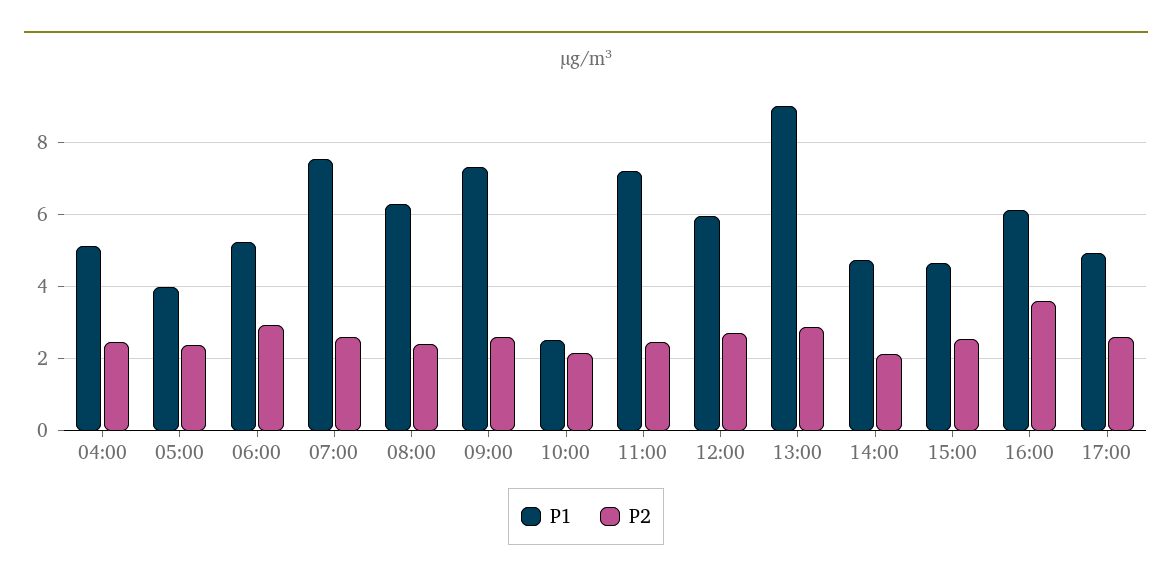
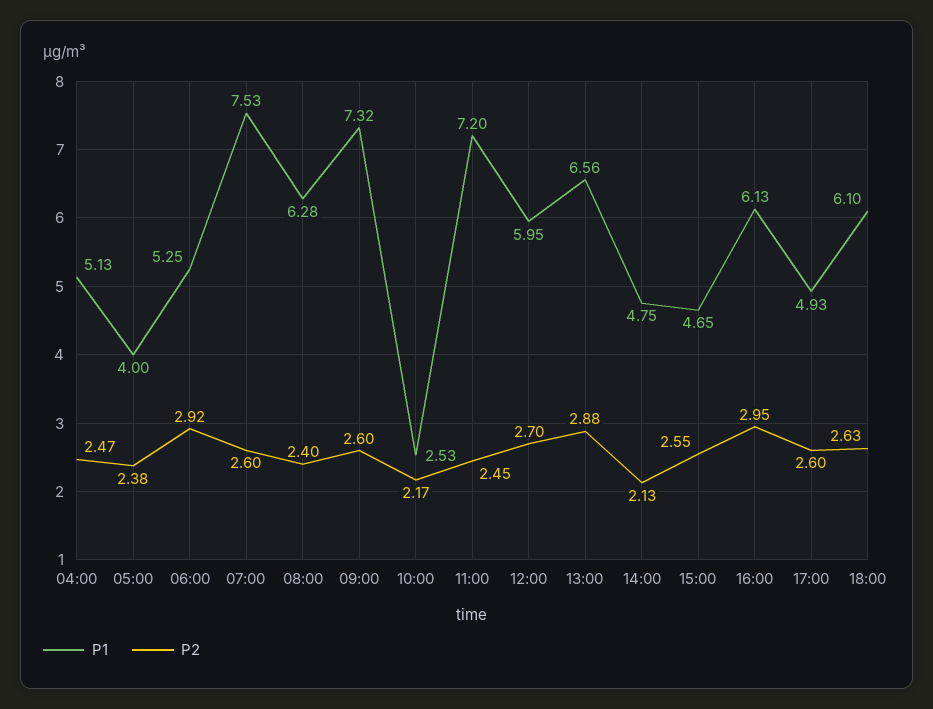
P1, 13:00: 9 -> 6.56
P2, 16:00: 3.6 -> 2.95
P1, 18:00: none -> 6.1
P2, 18:00: none -> 2.63

